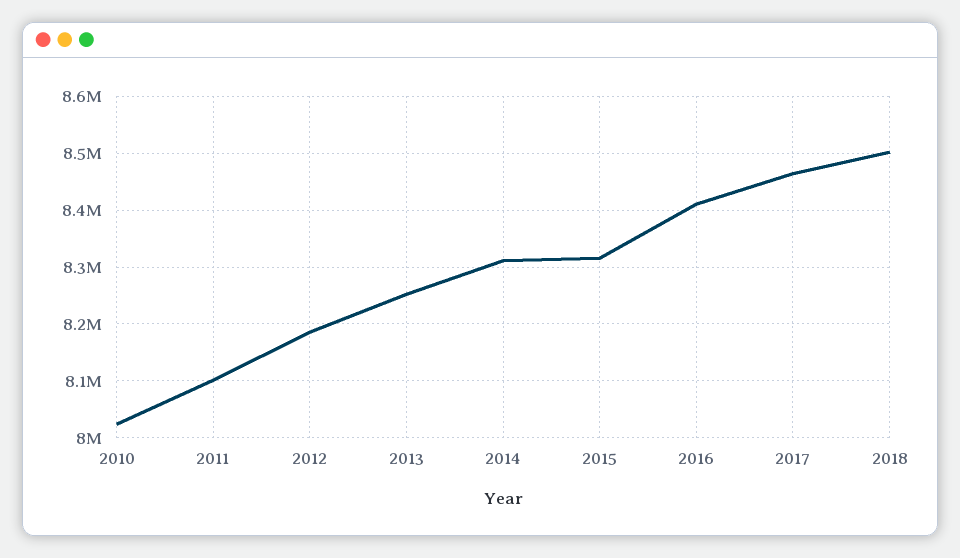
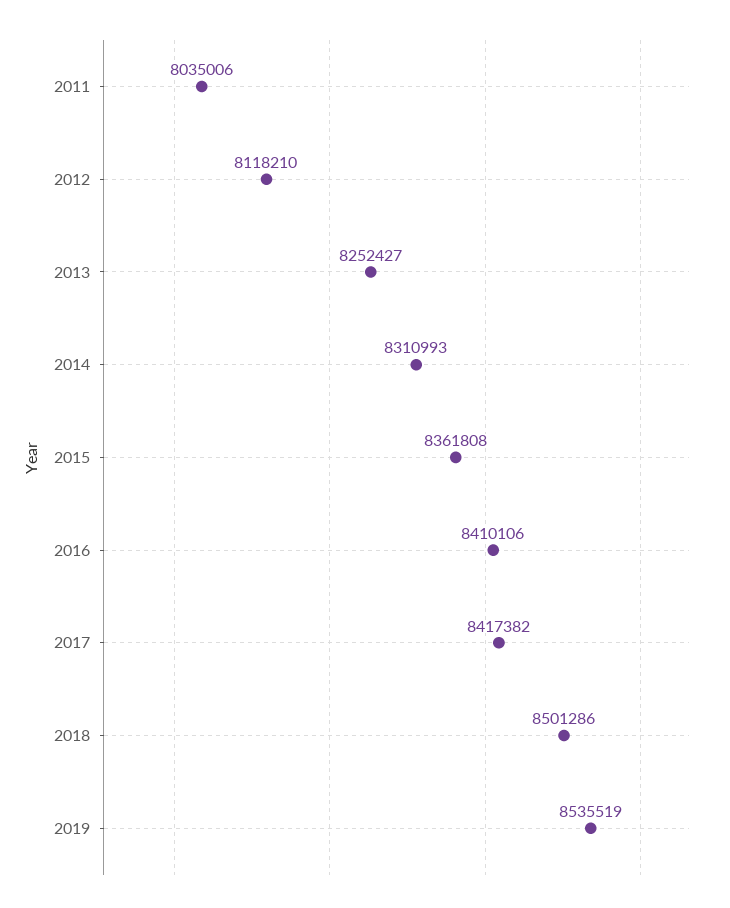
2010: 8020000 -> none
2011: 8100000 -> 8035006
2012: 8180000 -> 8118210
2015: 8320000 -> 8361808
2017: 8460000 -> 8417382
2019: none -> 8535519

